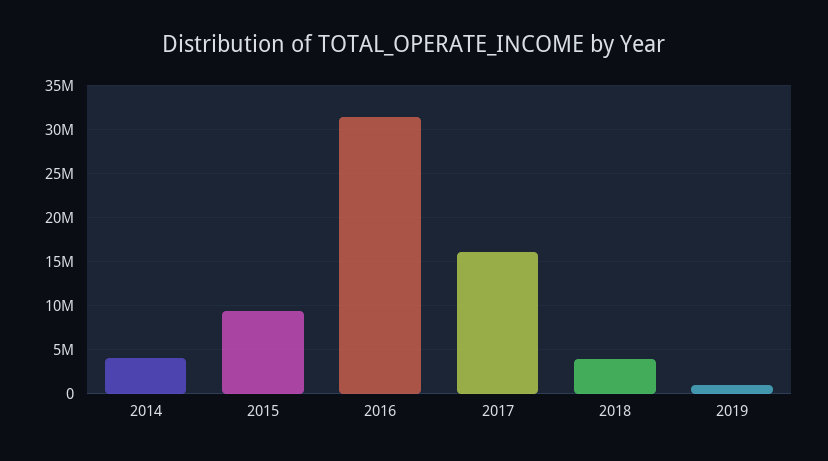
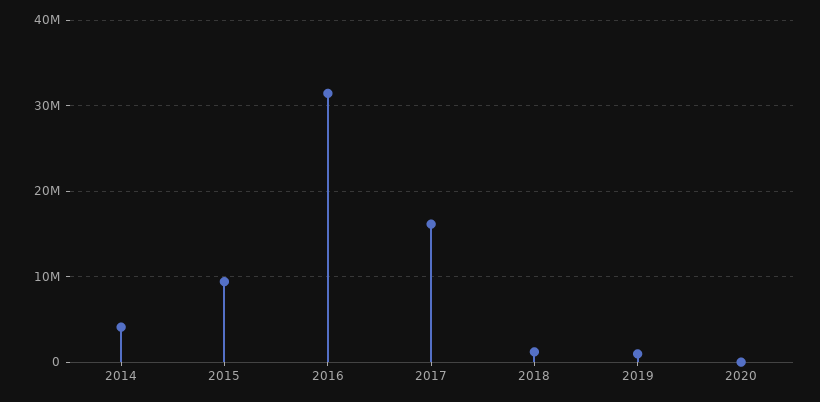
2018: 4000000 -> 1000000
2020: none -> 0

